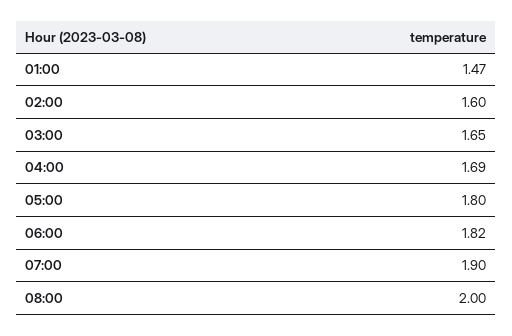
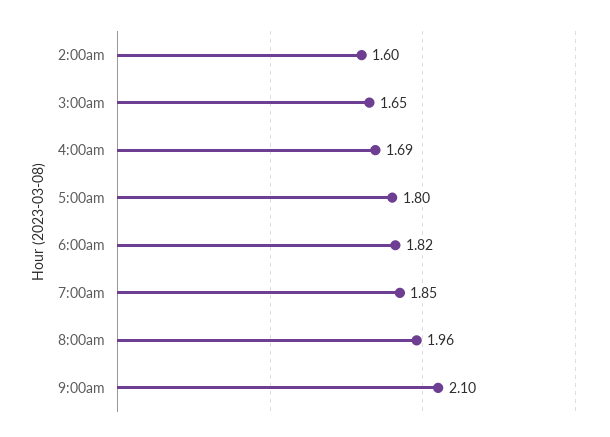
01:00: 1.47 -> none
07:00: 1.9 -> 1.85
08:00: 2 -> 1.96
9:00am: none -> 2.1

